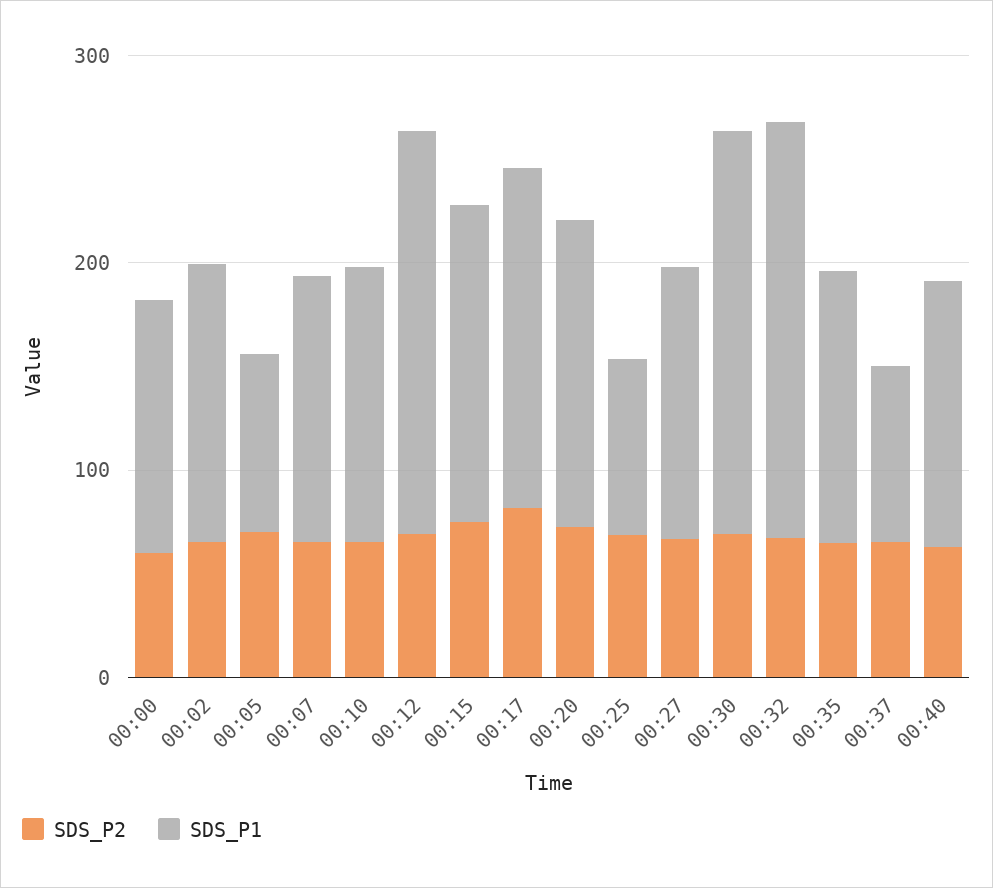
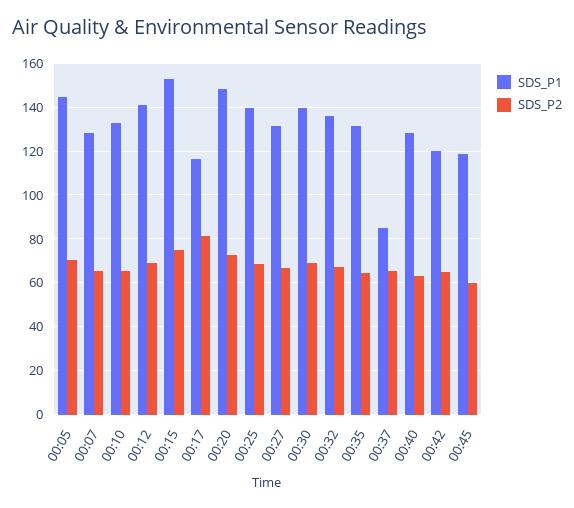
SDS_P2, 00:00: 60 -> none
SDS_P1, 00:00: 120 -> none
SDS_P2, 00:02: 60 -> none
SDS_P1, 00:02: 140 -> none
SDS_P1, 00:05: 80 -> 145
SDS_P1, 00:12: 200 -> 140
SDS_P1, 00:17: 160 -> 115
SDS_P1, 00:25: 80 -> 140
SDS_P1, 00:30: 200 -> 140
SDS_P1, 00:32: 200 -> 135
SDS_P1, 00:42: none -> 120
SDS_P2, 00:42: none -> 65
SDS_P1, 00:45: none -> 120
SDS_P2, 00:45: none -> 60

